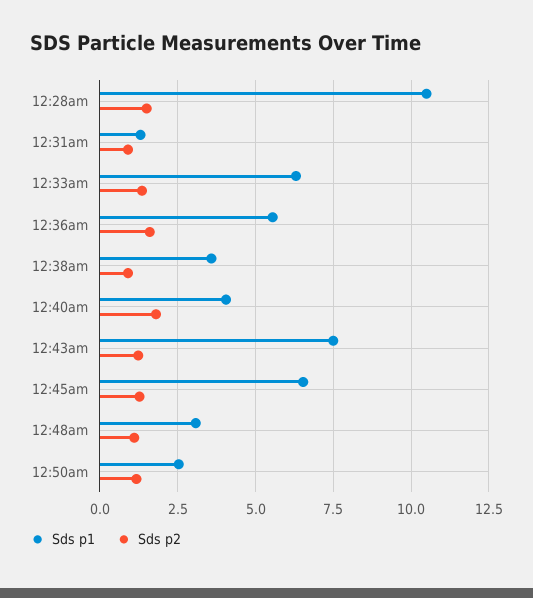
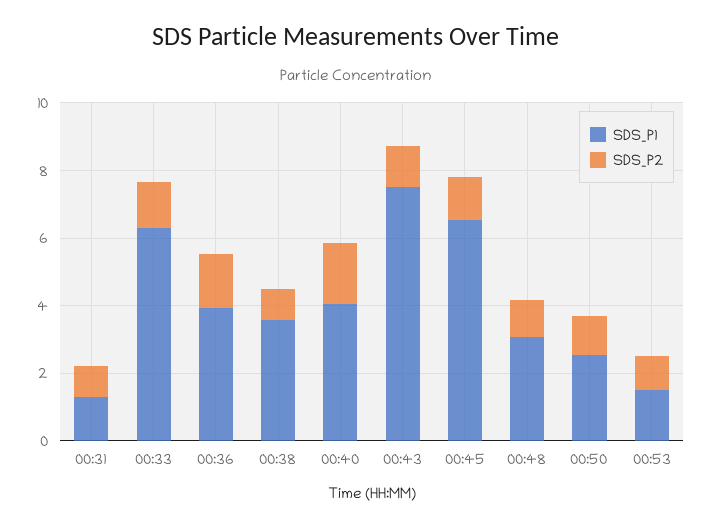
Sds p1, 12:28am: 10.5 -> none
Sds p2, 12:28am: 1.5 -> none
Sds p1, 12:36am: 5.5 -> 4
Sds p1, 00:53: none -> 1.5
Sds p2, 00:53: none -> 1

